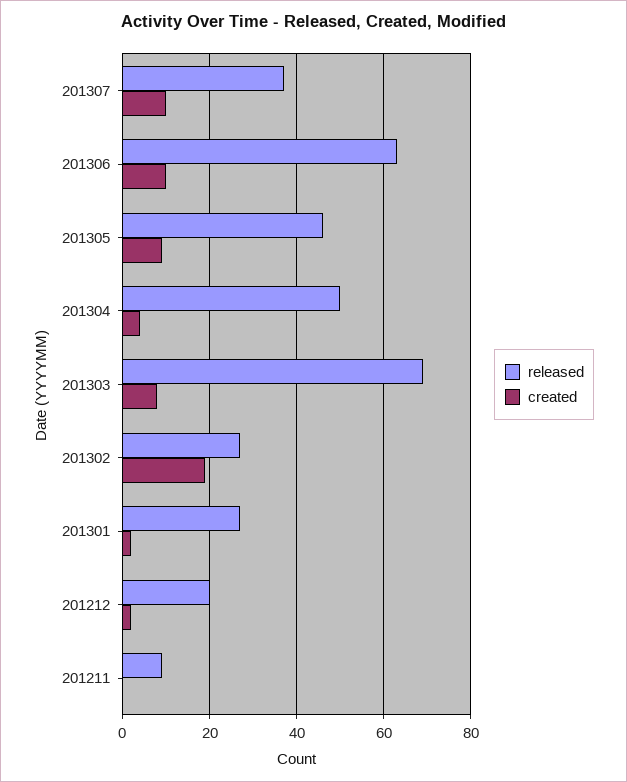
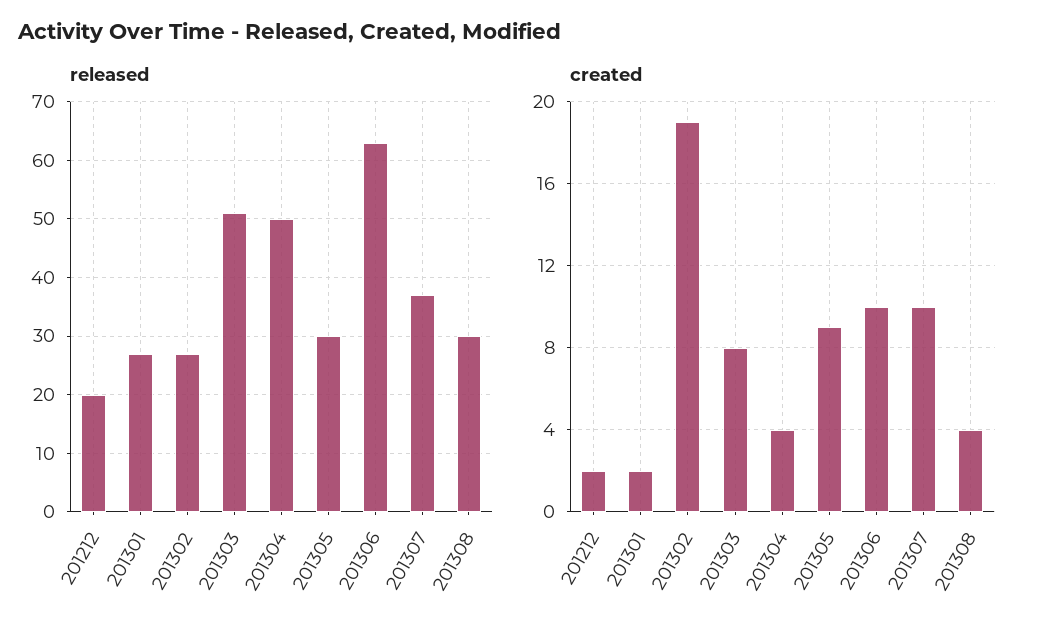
released, 201305: 45 -> 30
released, 201303: 70 -> 50
released, 201211: 10 -> none
created, 201211: 0 -> none
released, 201308: none -> 30
created, 201308: none -> 4

